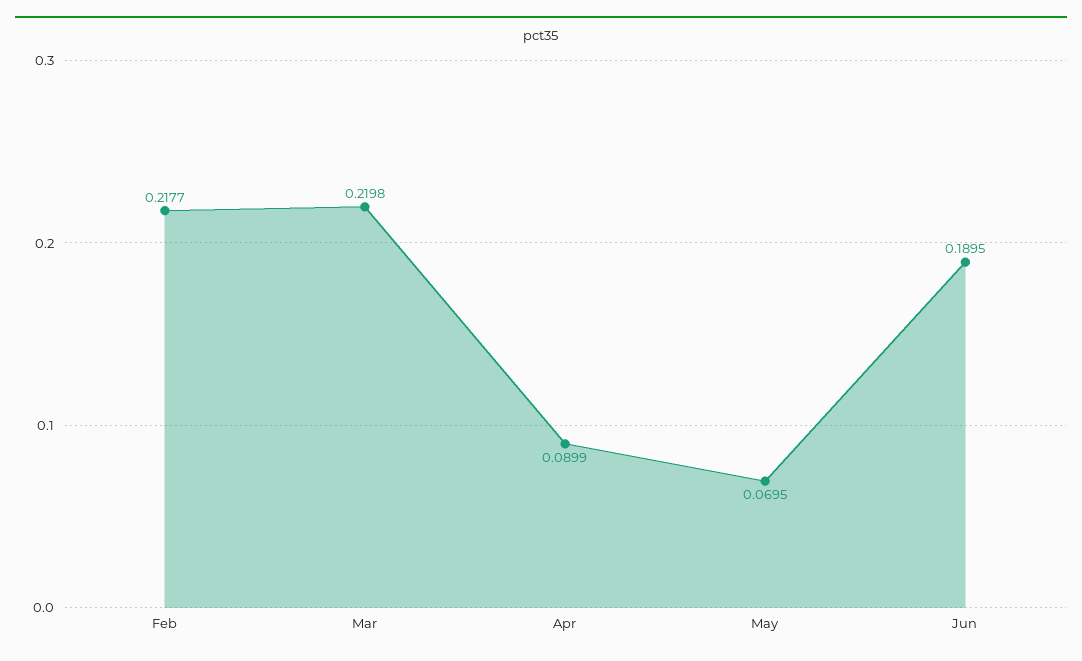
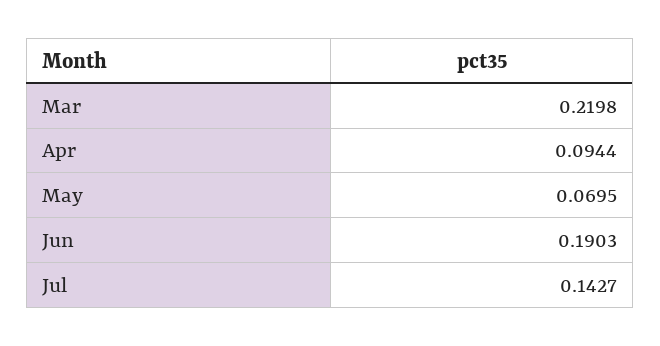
Feb: 0.2177 -> none
Apr: 0.0899 -> 0.0944
Jun: 0.1895 -> 0.1903
Jul: none -> 0.1427

